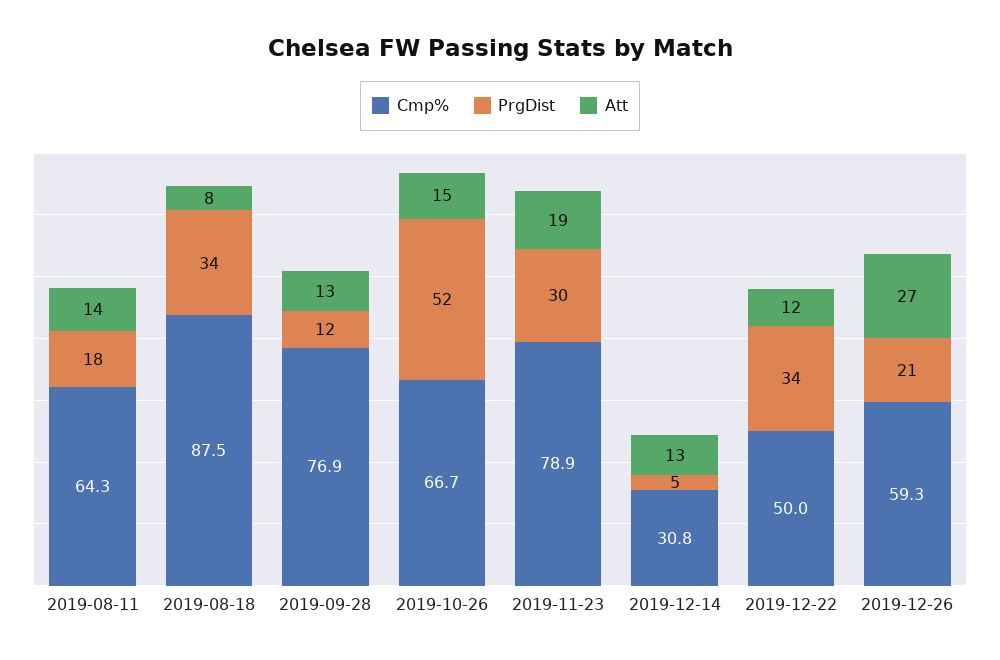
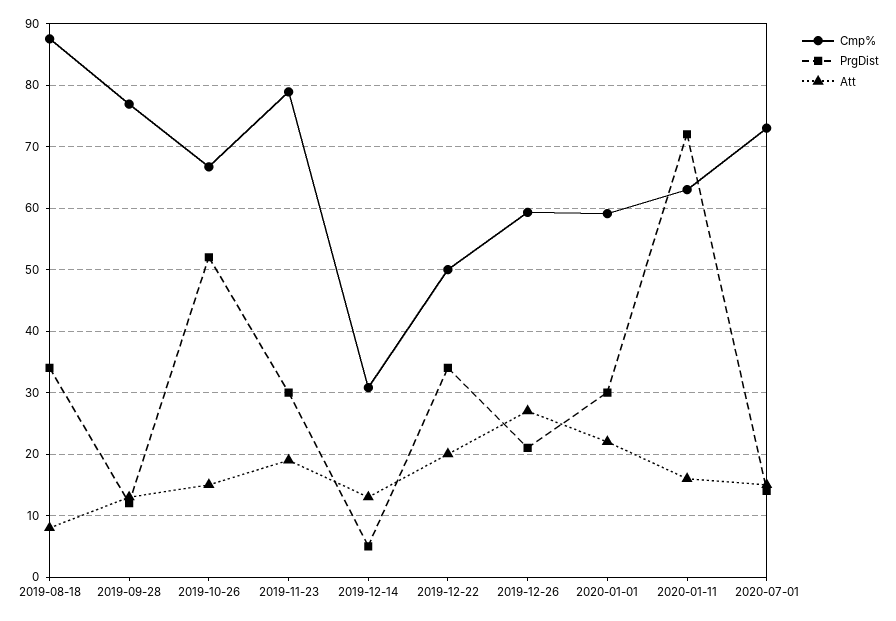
Cmp%, 2019-08-11: 64.3 -> none
PrgDist, 2019-08-11: 18 -> none
Att, 2019-08-11: 14 -> none
Att, 2019-12-22: 12 -> 20
Cmp%, 2020-01-01: none -> 59
PrgDist, 2020-01-01: none -> 30
Att, 2020-01-01: none -> 22
Cmp%, 2020-01-11: none -> 63
PrgDist, 2020-01-11: none -> 72
Att, 2020-01-11: none -> 16
Cmp%, 2020-07-01: none -> 73
PrgDist, 2020-07-01: none -> 14
Att, 2020-07-01: none -> 15

